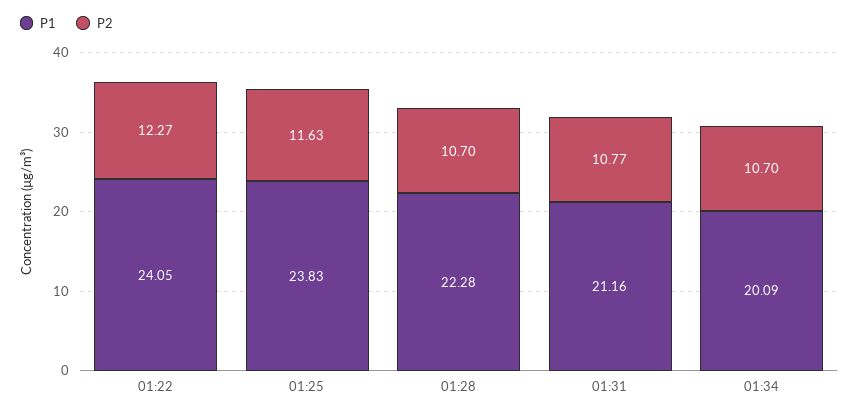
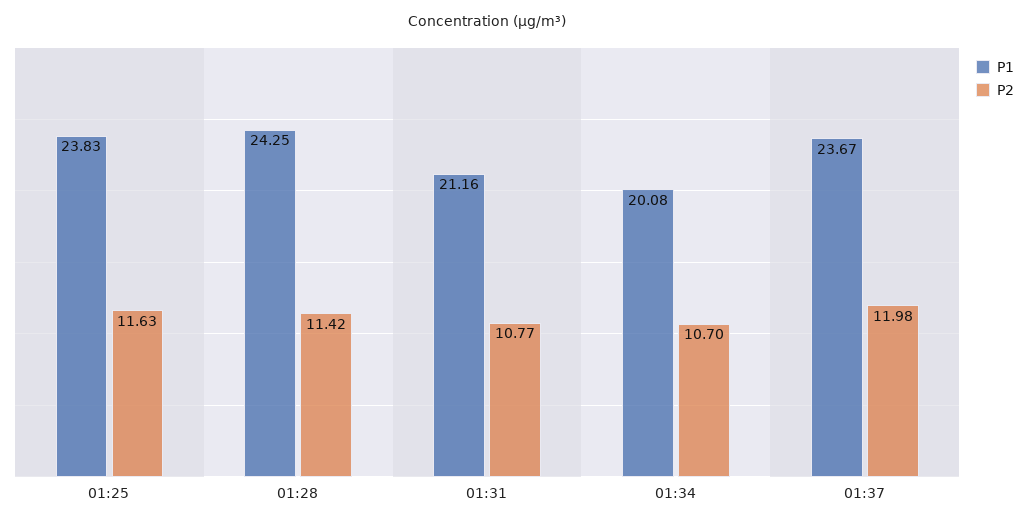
P1, 01:22: 24.05 -> none
P2, 01:22: 12.27 -> none
P1, 01:28: 22.28 -> 24.25
P2, 01:28: 10.7 -> 11.42
P1, 01:34: 20.09 -> 20.08
P1, 01:37: none -> 23.67
P2, 01:37: none -> 11.98

